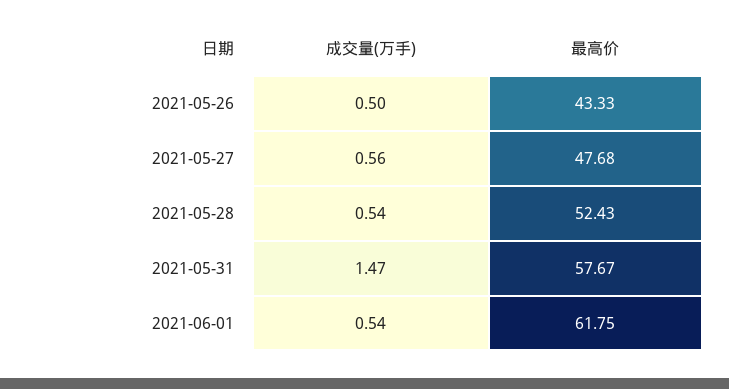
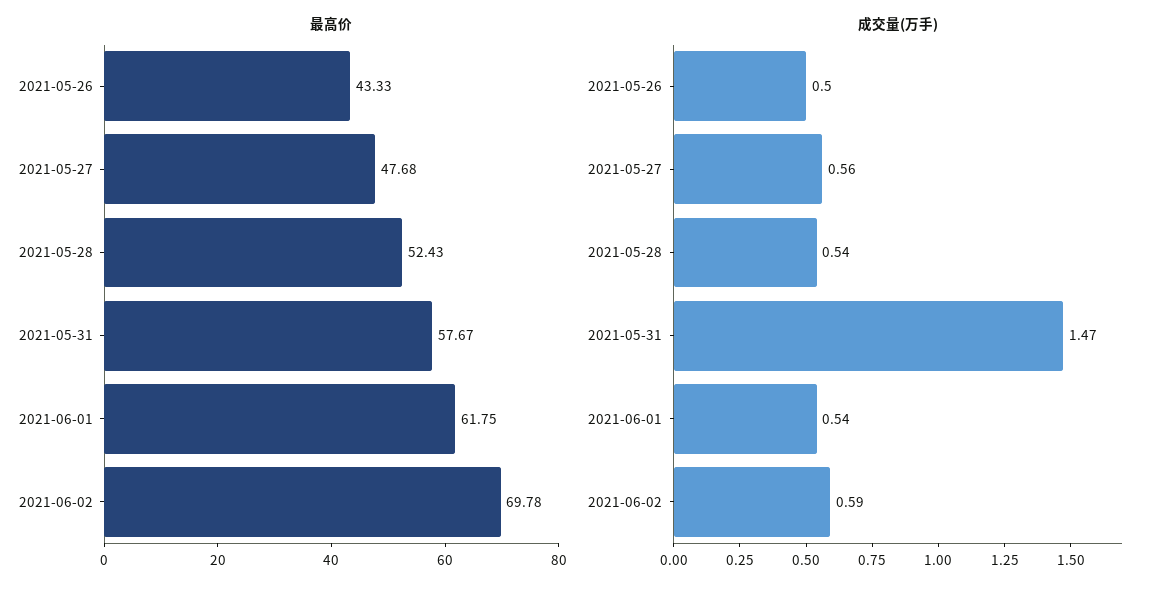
最高价, 2021-06-02: none -> 69.78
成交量(万手), 2021-06-02: none -> 0.59

